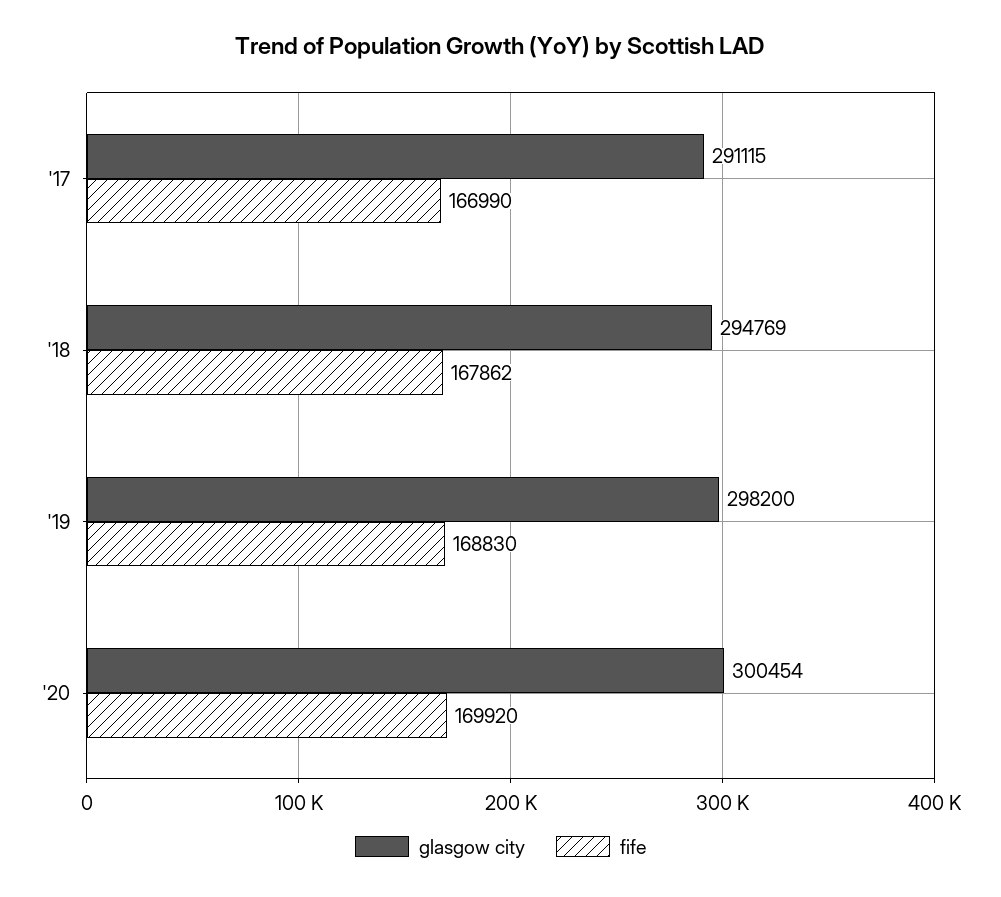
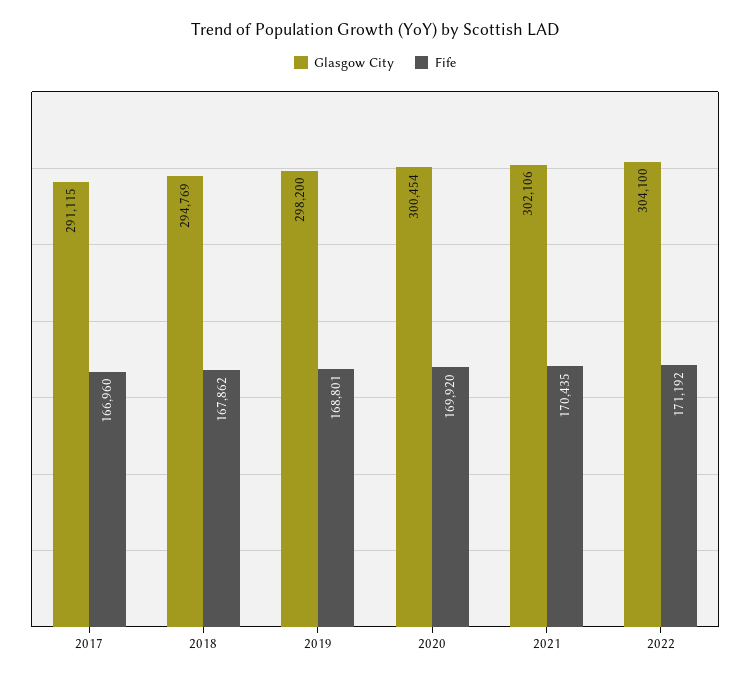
fife, '17: 166990 -> 166960
fife, '19: 168830 -> 168801
glasgow city, 2021: none -> 302106
fife, 2021: none -> 170435
glasgow city, 2022: none -> 304100
fife, 2022: none -> 171192

